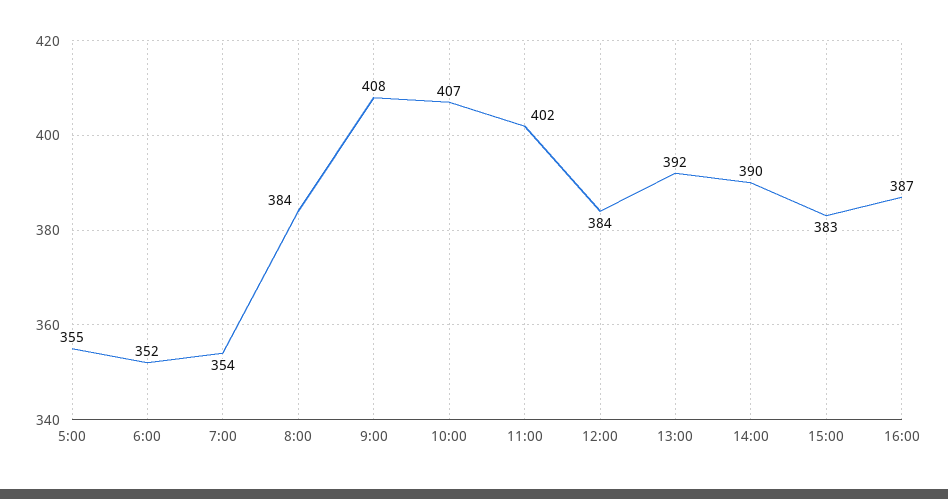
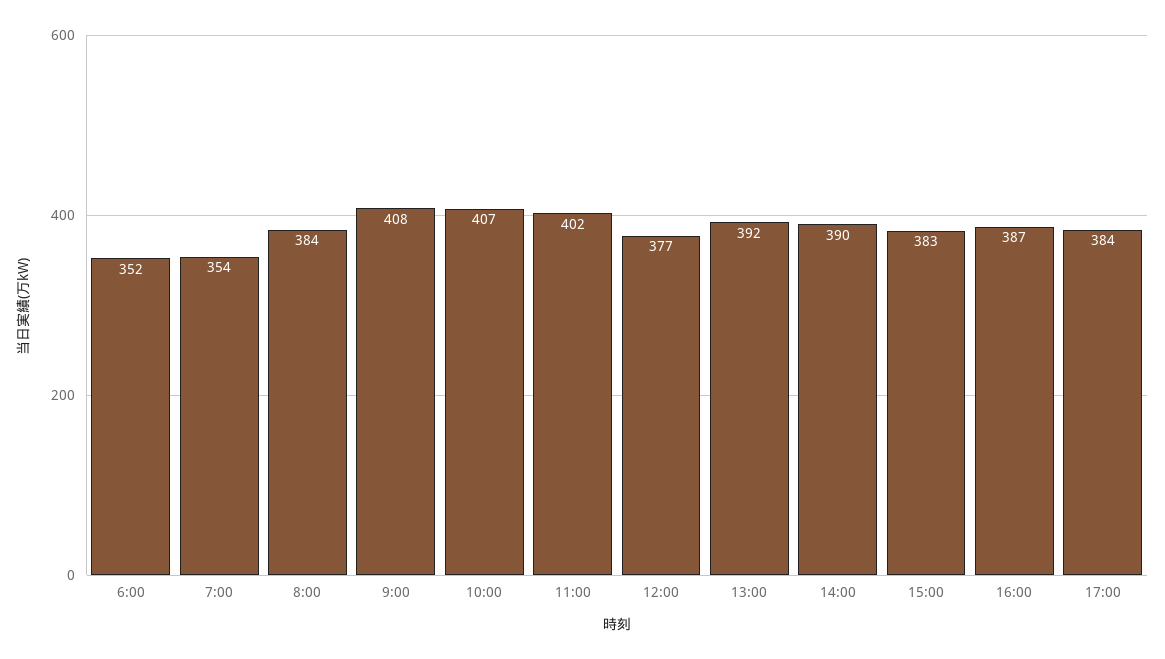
5:00: 355 -> none
12:00: 384 -> 377
17:00: none -> 384

